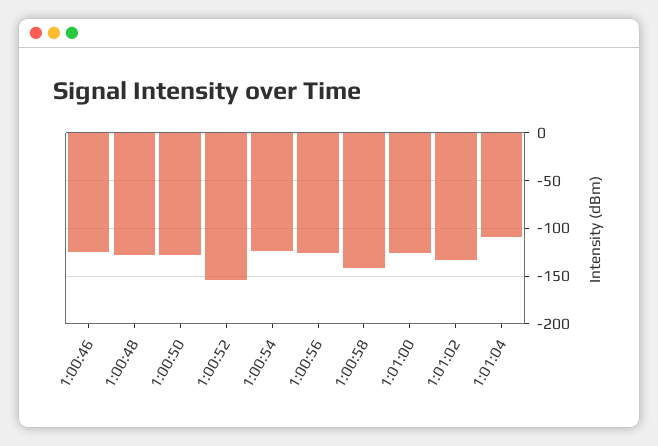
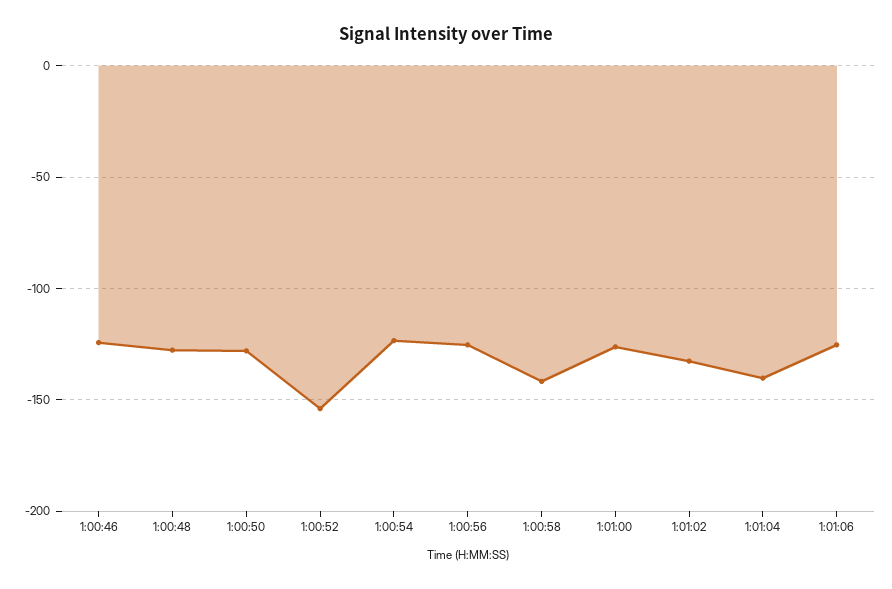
1:01:04: -110 -> -140
1:01:06: none -> -125

